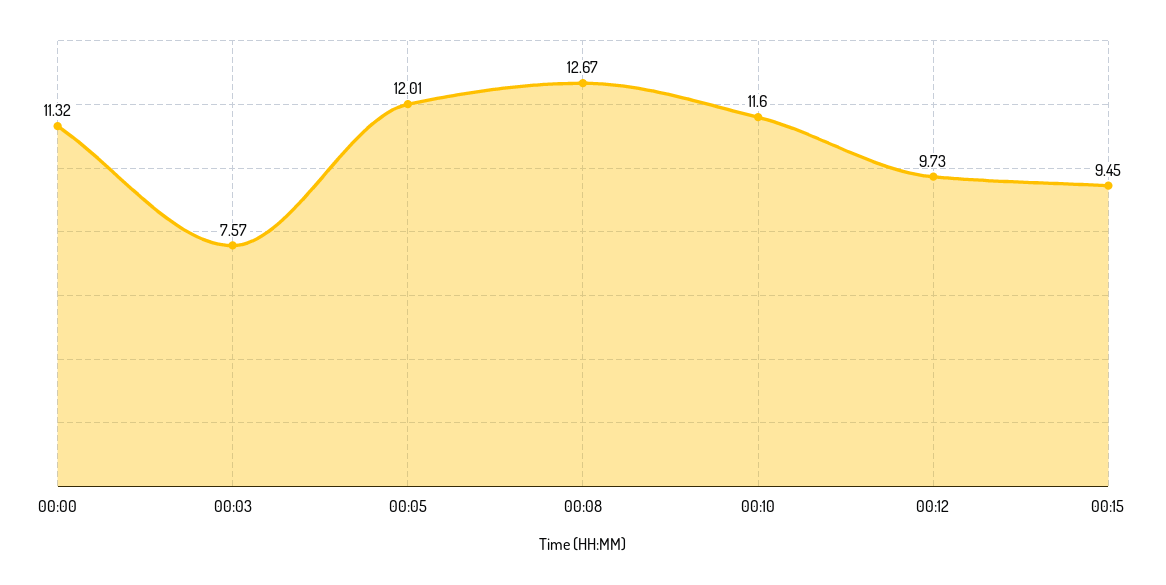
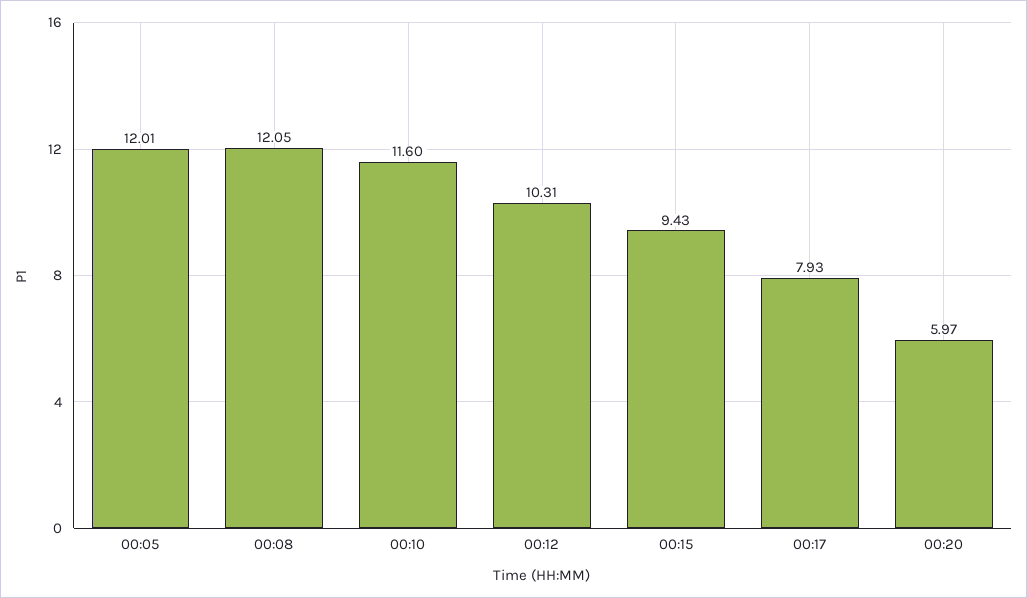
00:00: 11.32 -> none
00:03: 7.57 -> none
00:08: 12.67 -> 12.05
00:12: 9.73 -> 10.31
00:15: 9.45 -> 9.43
00:17: none -> 7.93
00:20: none -> 5.97

